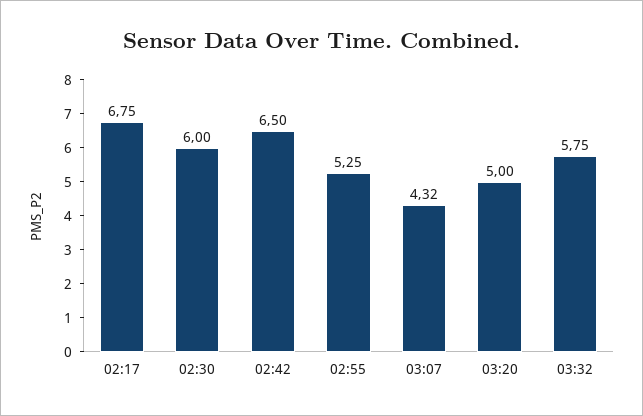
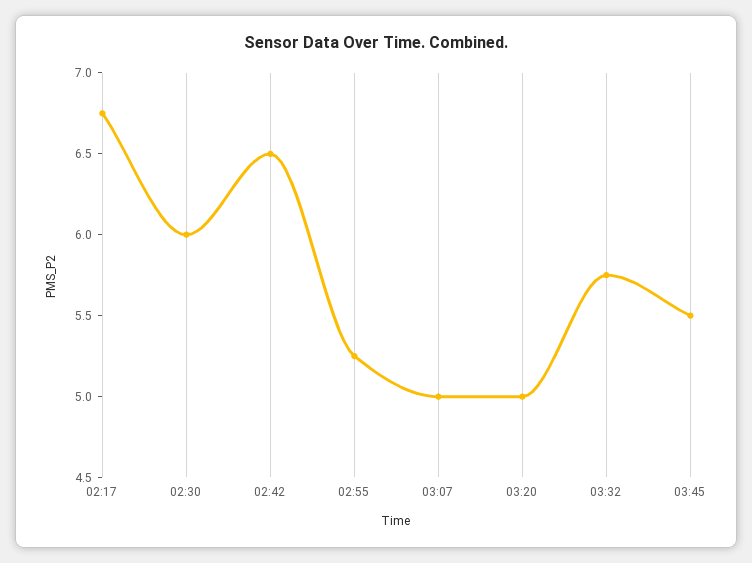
03:07: 4.32 -> 5
03:45: none -> 5.5

